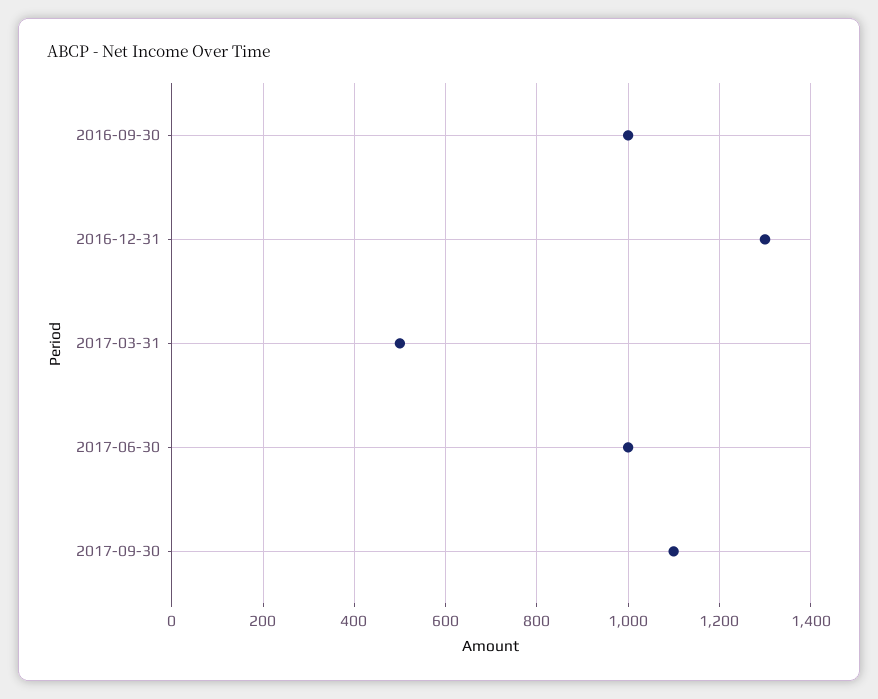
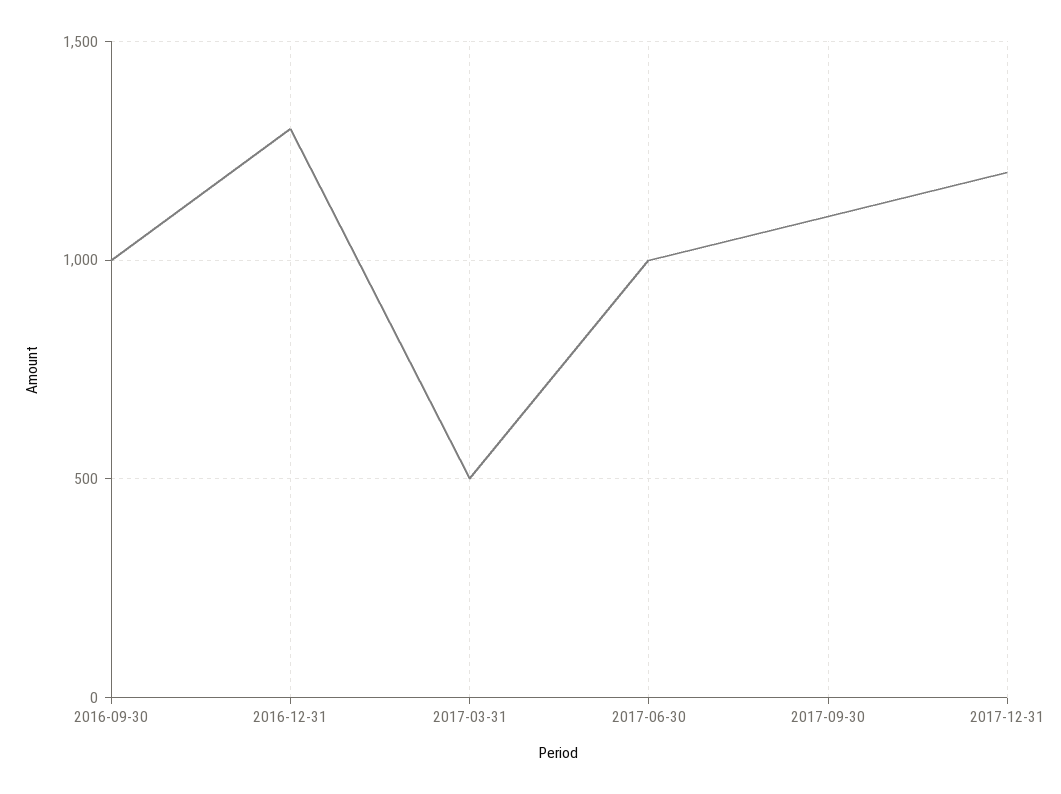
2017-12-31: none -> 1200

